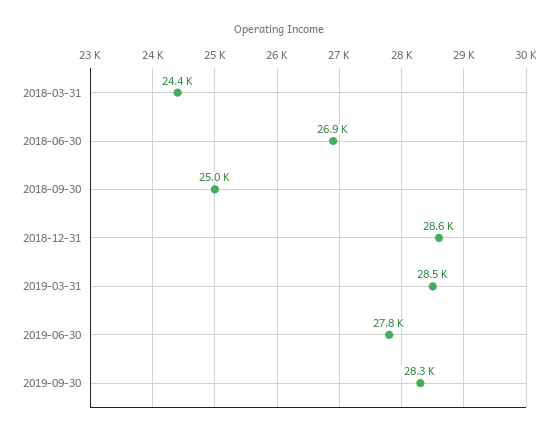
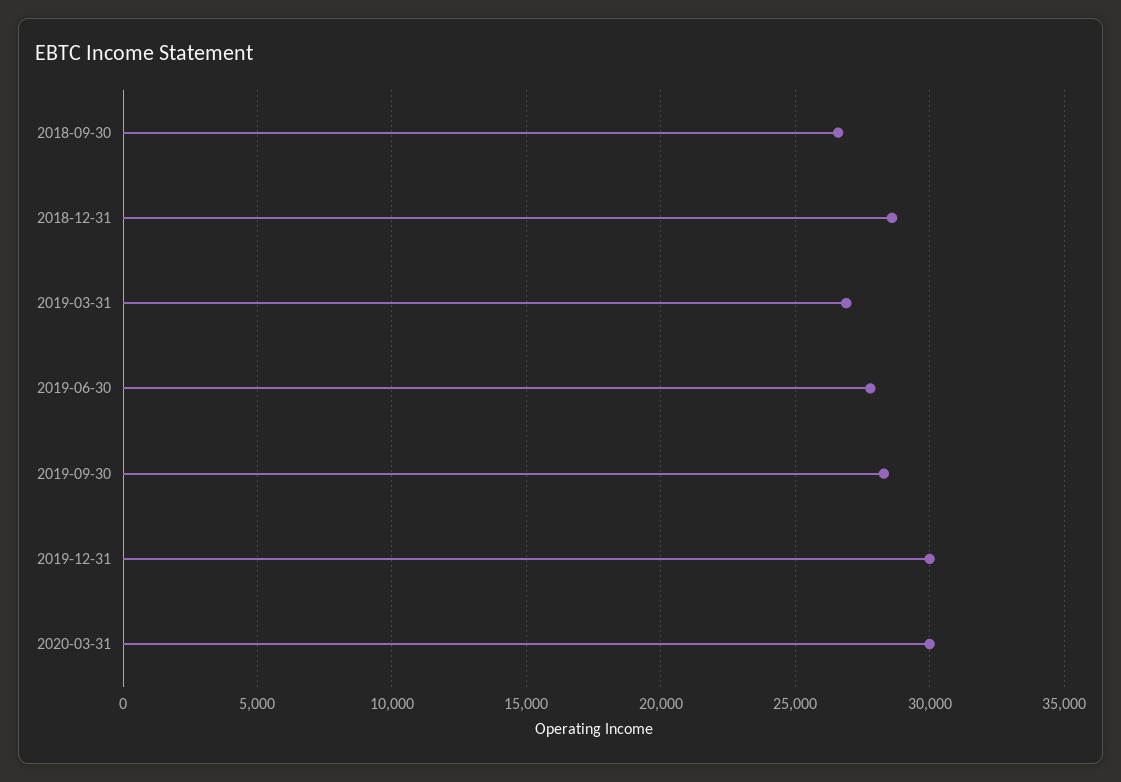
2018-03-31: 24400 -> none
2018-06-30: 26900 -> none
2018-09-30: 25000 -> 26500
2019-03-31: 28500 -> 27000
2019-12-31: none -> 30000
2020-03-31: none -> 30000

